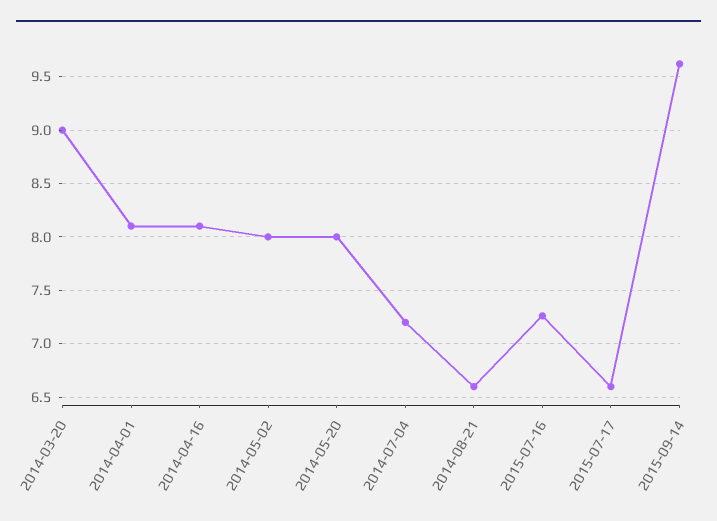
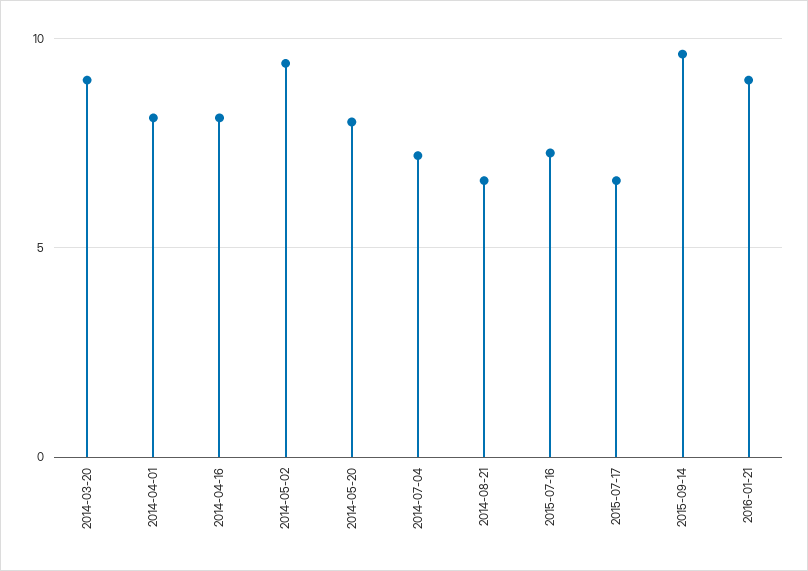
2014-05-02: 8 -> 9.5
2016-01-21: none -> 9

